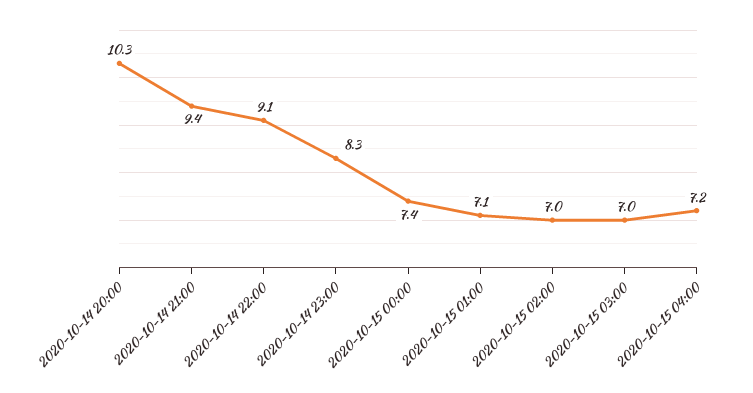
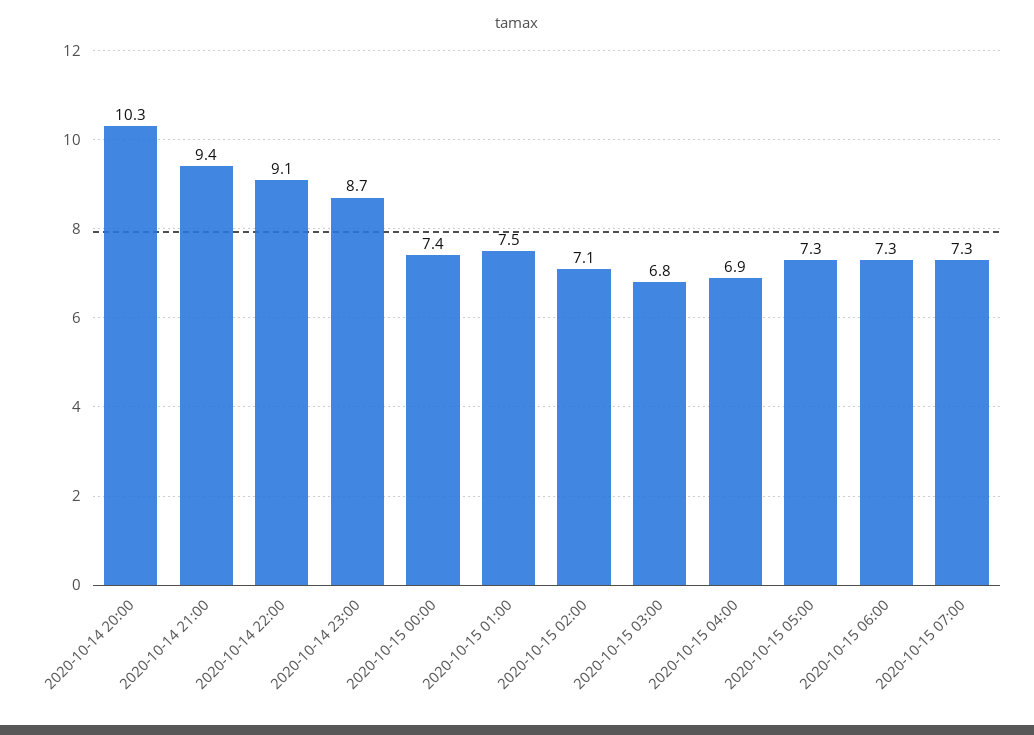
2020-10-14 23:00: 8.3 -> 8.7
2020-10-15 01:00: 7.1 -> 7.5
2020-10-15 02:00: 7 -> 7.1
2020-10-15 03:00: 7 -> 6.8
2020-10-15 04:00: 7.2 -> 6.9
2020-10-15 05:00: none -> 7.3
2020-10-15 06:00: none -> 7.3
2020-10-15 07:00: none -> 7.3

